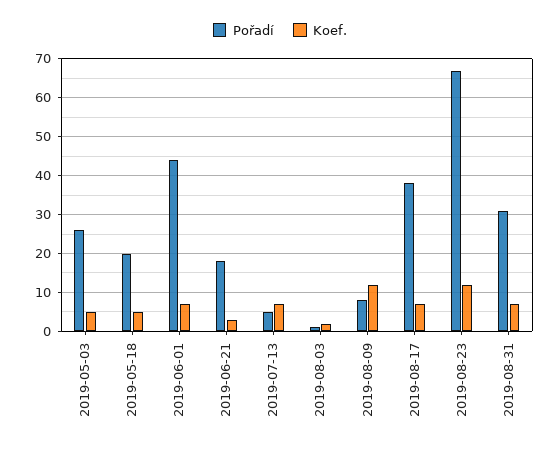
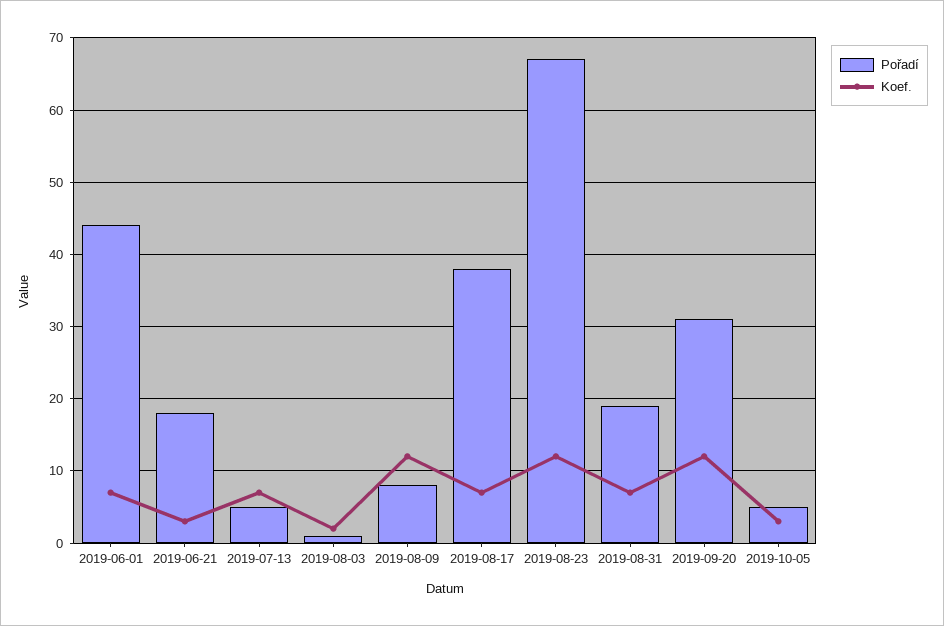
Pořadí, 2019-05-03: 25 -> none
Koef., 2019-05-03: 5 -> none
Pořadí, 2019-05-18: 20 -> none
Koef., 2019-05-18: 5 -> none
Pořadí, 2019-08-31: 30 -> 19
Pořadí, 2019-09-20: none -> 31
Koef., 2019-09-20: none -> 12
Pořadí, 2019-10-05: none -> 5
Koef., 2019-10-05: none -> 3

